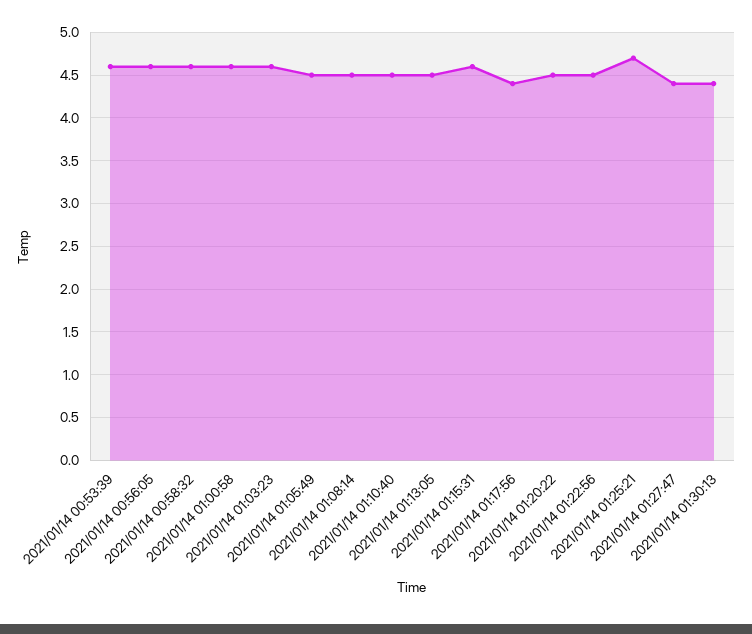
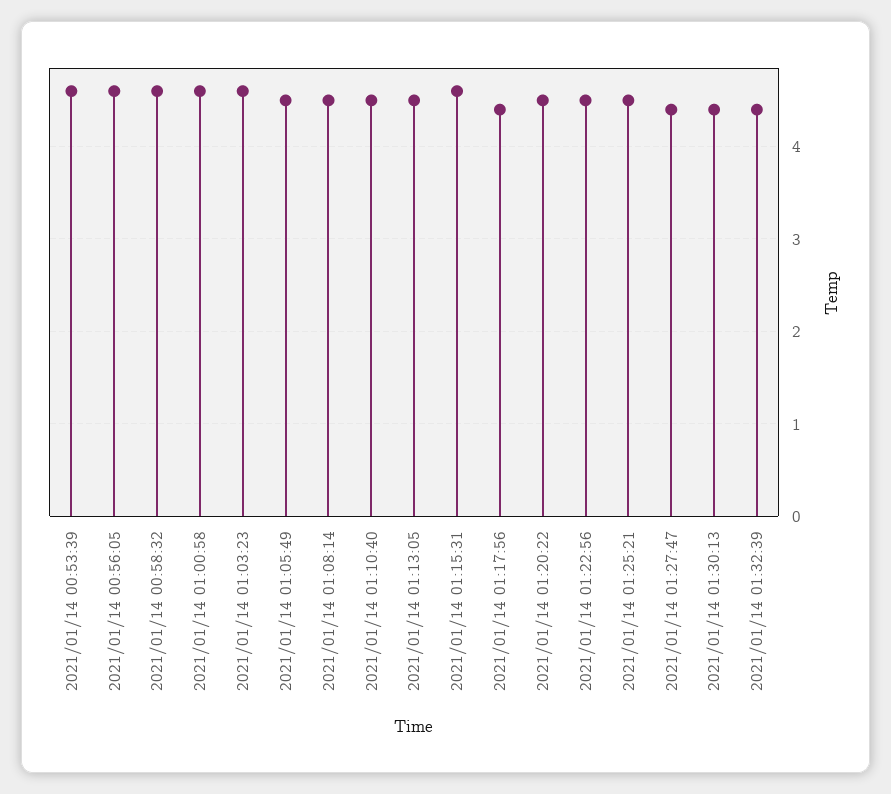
2021/01/14 01:25:21: 4.7 -> 4.5
2021/01/14 01:32:39: none -> 4.4

